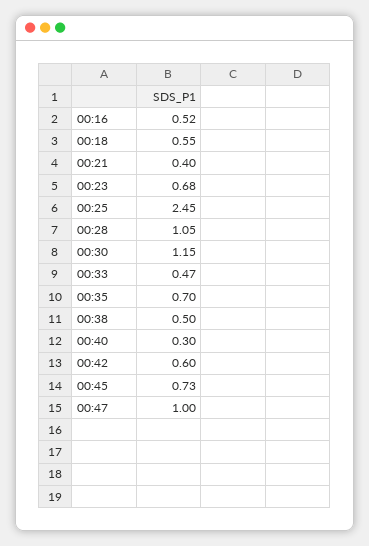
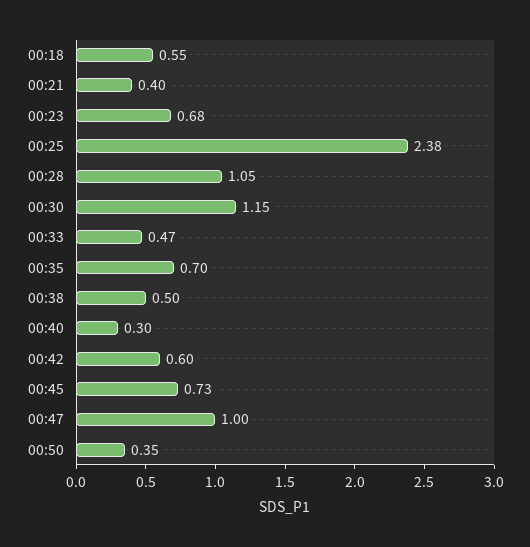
00:16: 0.52 -> none
00:25: 2.45 -> 2.38
00:50: none -> 0.35

